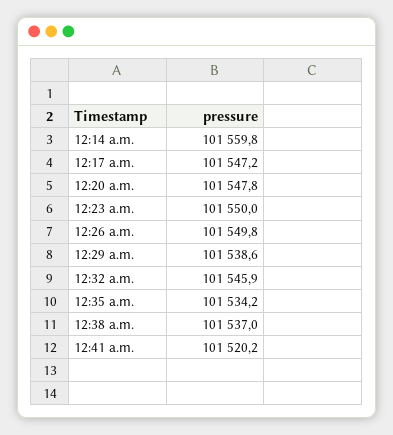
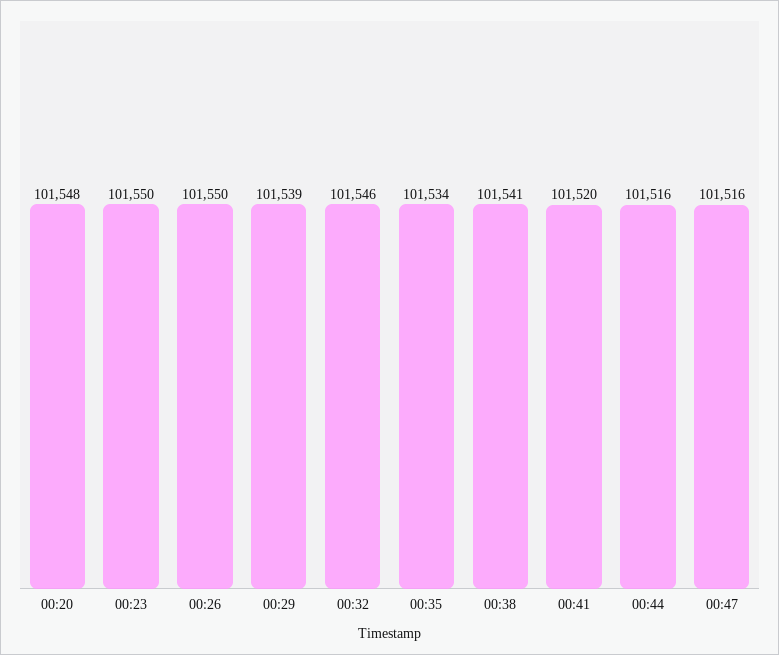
12:14 a.m.: 101559.8 -> none
12:17 a.m.: 101547.2 -> none
12:38 a.m.: 101537 -> 101541
00:44: none -> 101516
00:47: none -> 101516

